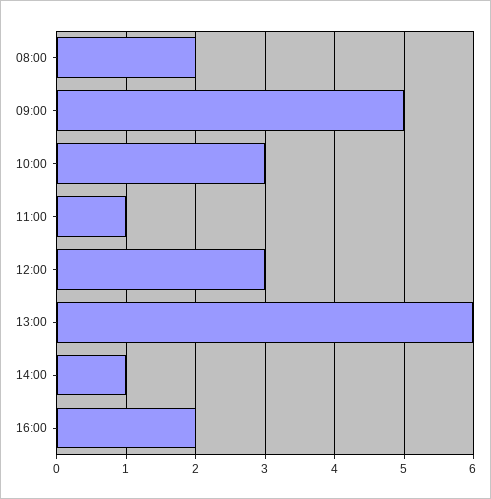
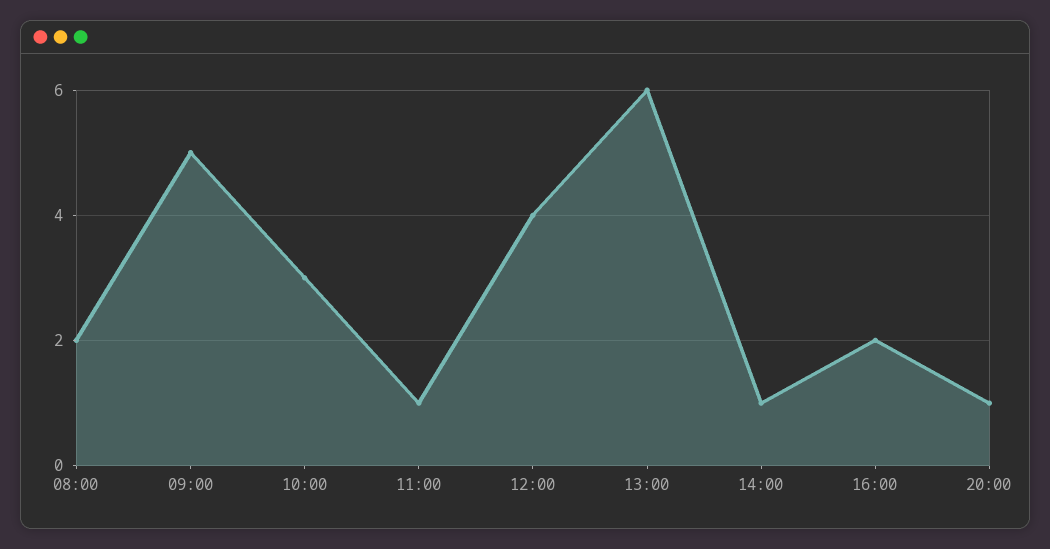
12:00: 3 -> 4
20:00: none -> 1

